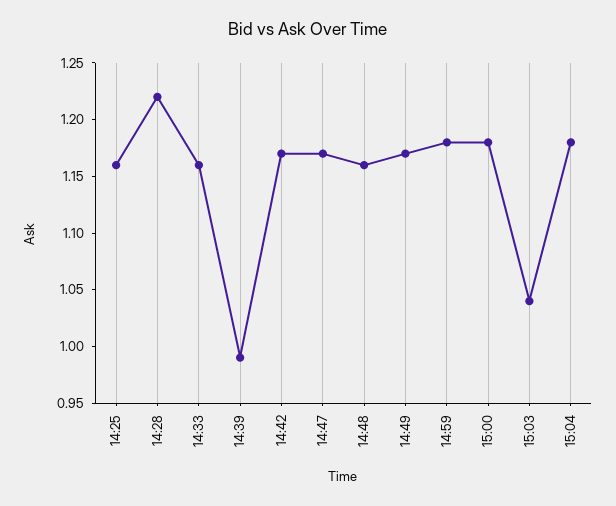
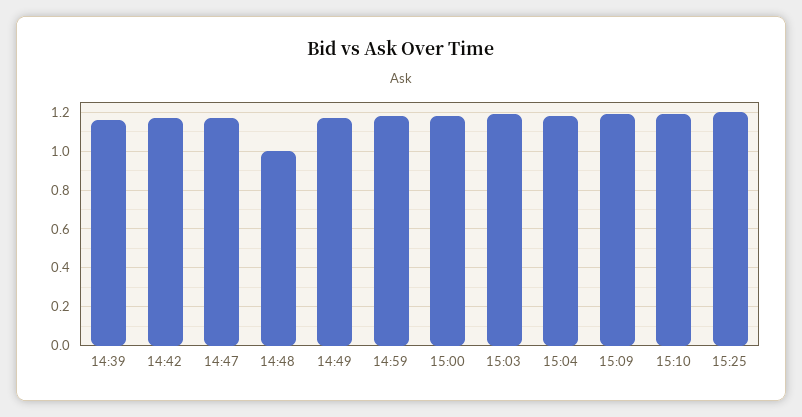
14:25: 1.16 -> none
14:28: 1.22 -> none
14:33: 1.16 -> none
14:39: 0.99 -> 1.15
14:48: 1.16 -> 1
15:03: 1.04 -> 1.2
15:09: none -> 1.2
15:10: none -> 1.2
15:25: none -> 1.2

